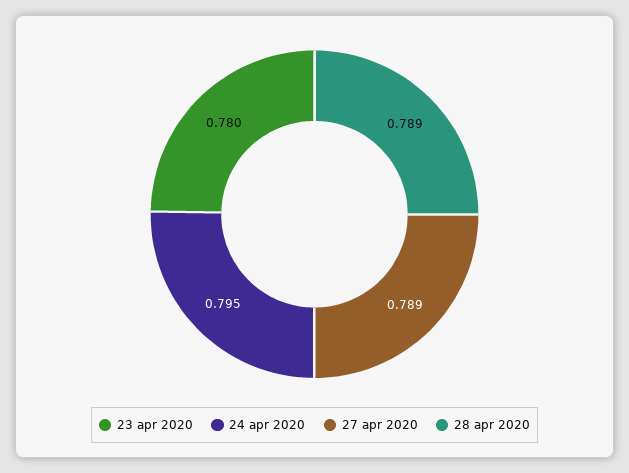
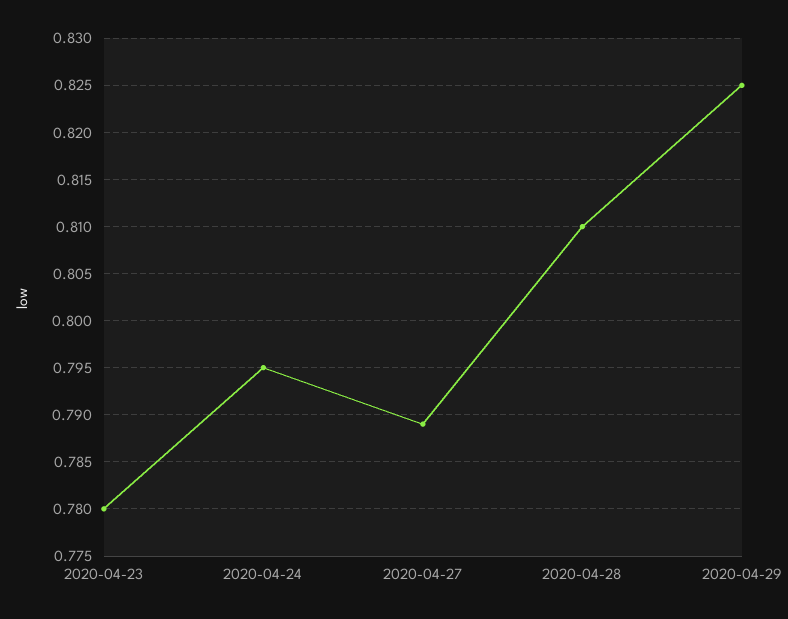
28 apr 2020: 0.789 -> 0.81
2020-04-29: none -> 0.825

